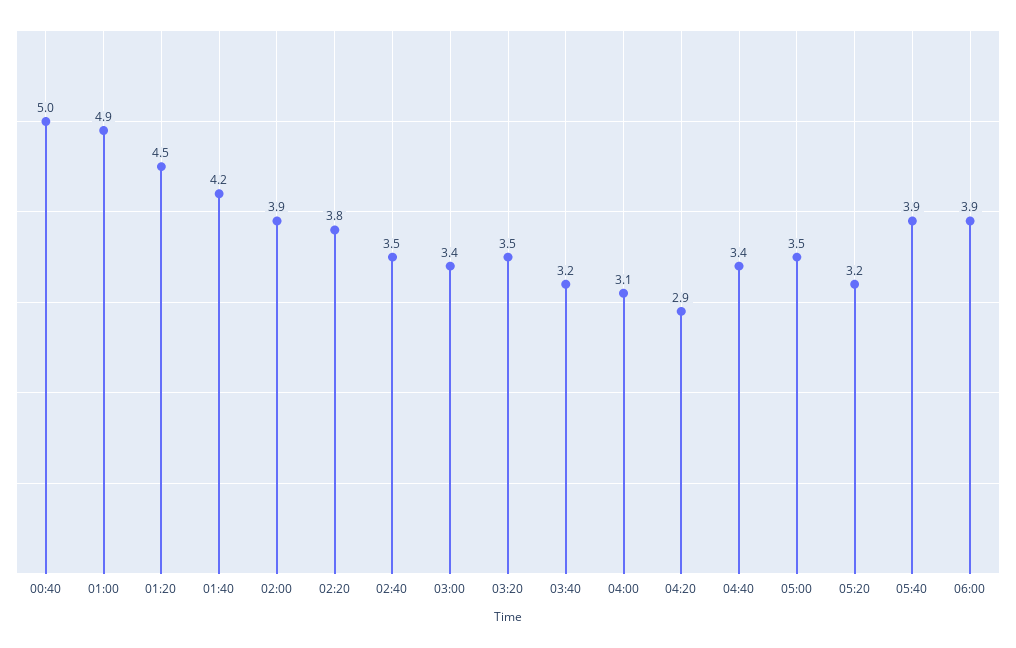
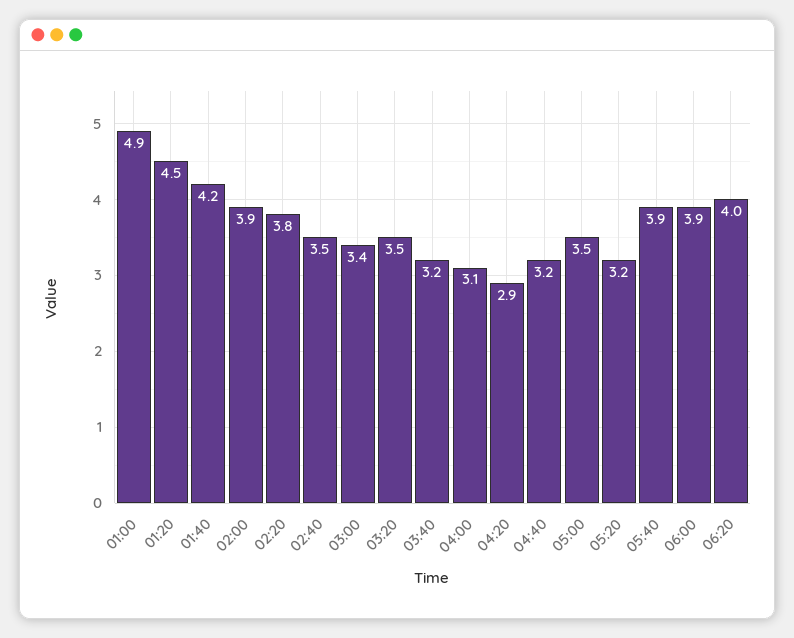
00:40: 5 -> none
04:40: 3.4 -> 3.2
06:20: none -> 4

